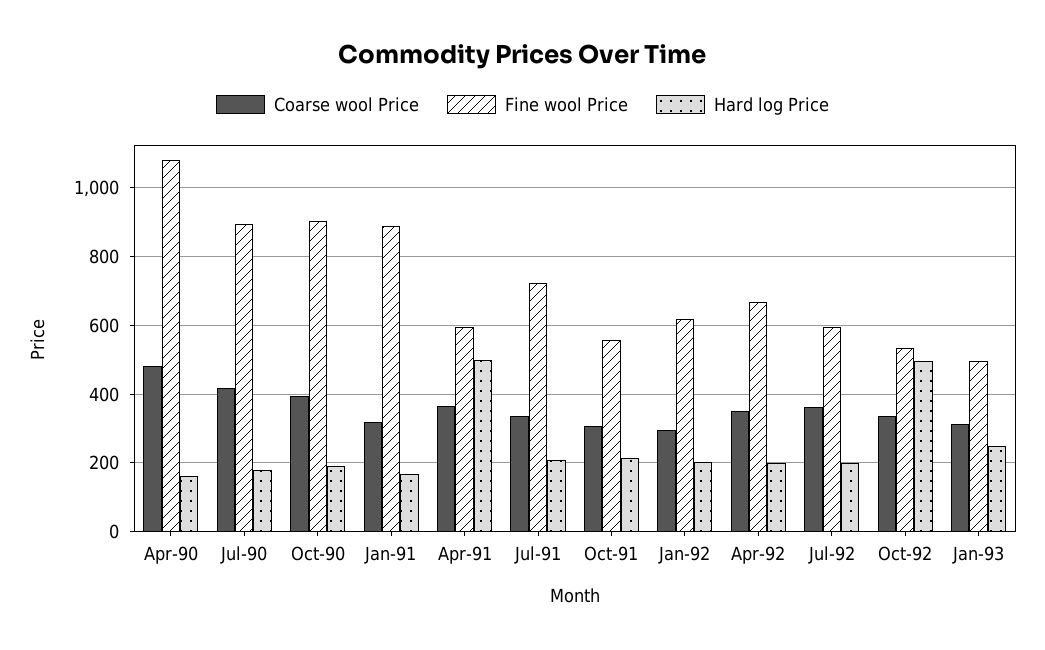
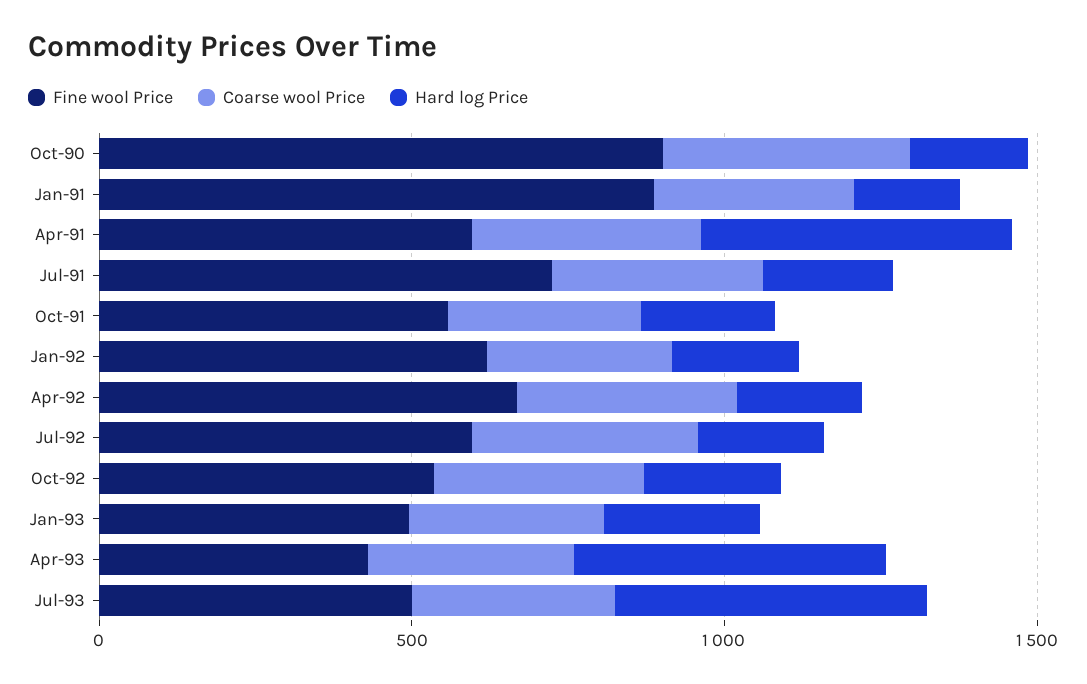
Coarse wool Price, Apr-90: 480 -> none
Fine wool Price, Apr-90: 1080 -> none
Hard log Price, Apr-90: 160 -> none
Coarse wool Price, Jul-90: 420 -> none
Fine wool Price, Jul-90: 900 -> none
Hard log Price, Jul-90: 180 -> none
Hard log Price, Oct-92: 500 -> 200
Fine wool Price, Apr-93: none -> 400
Coarse wool Price, Apr-93: none -> 300
Hard log Price, Apr-93: none -> 500
Fine wool Price, Jul-93: none -> 500
Coarse wool Price, Jul-93: none -> 300
Hard log Price, Jul-93: none -> 500

